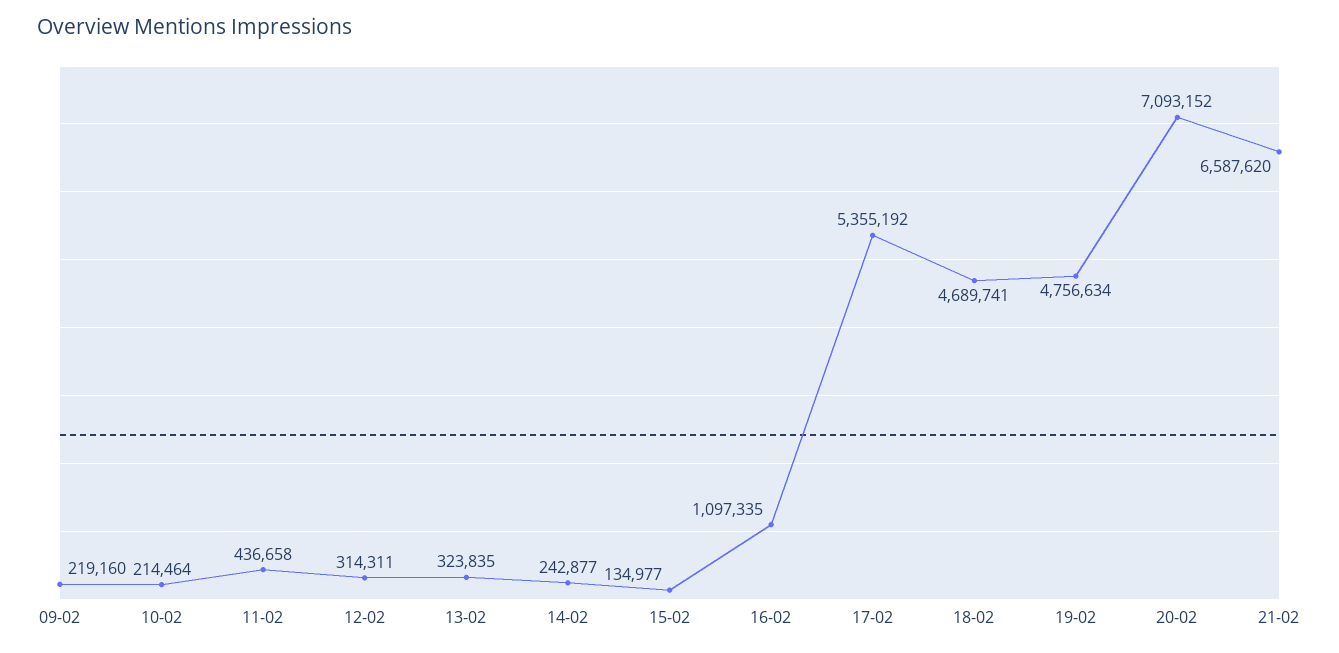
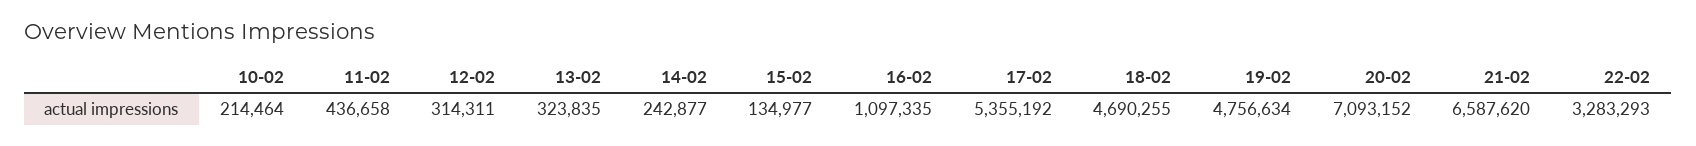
09-02: 219160 -> none
18-02: 4689741 -> 4690255
22-02: none -> 3283293

